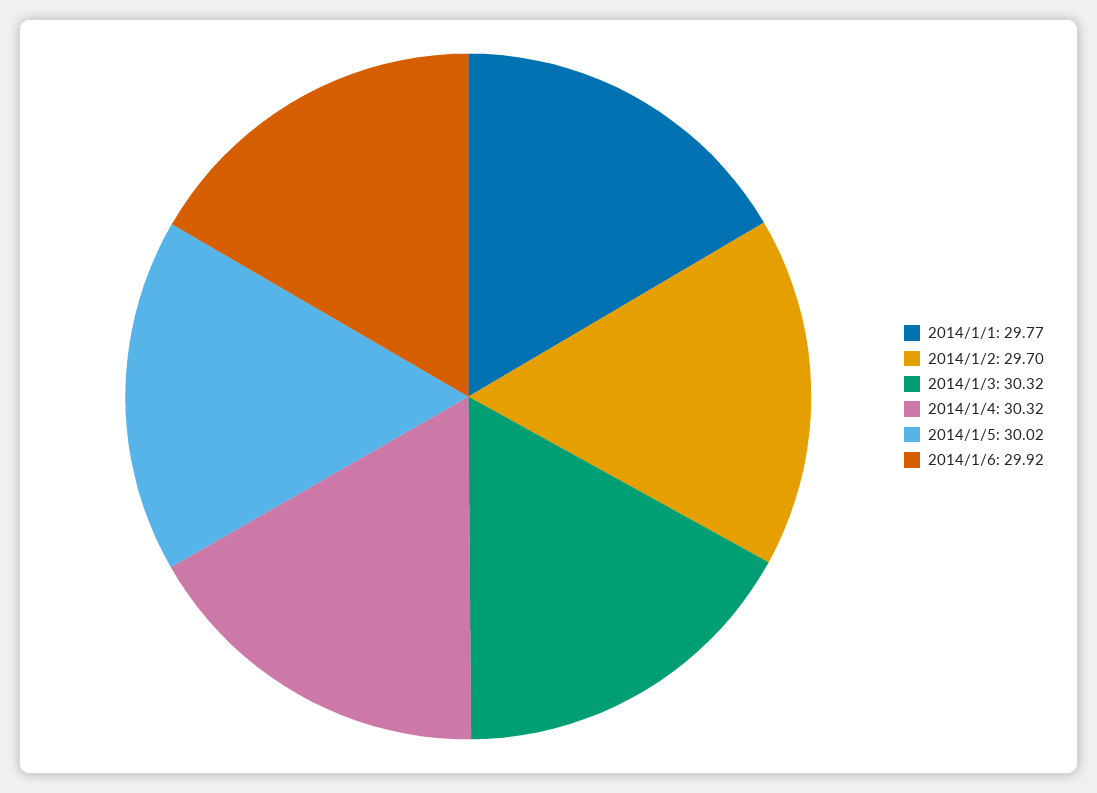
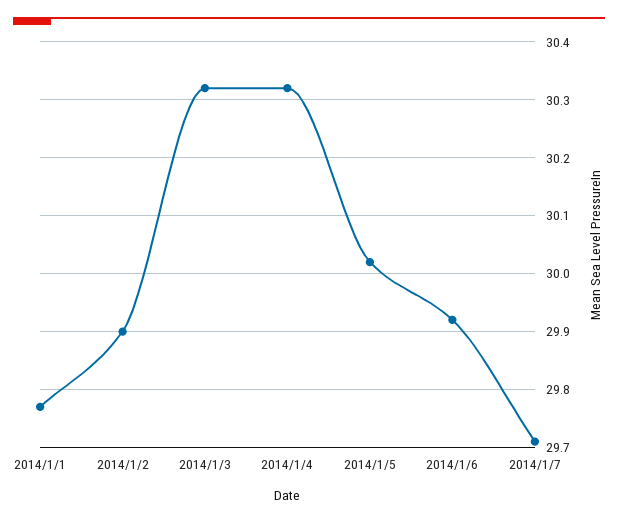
2014/1/2: 29.7 -> 29.9
2014/1/7: none -> 29.7

